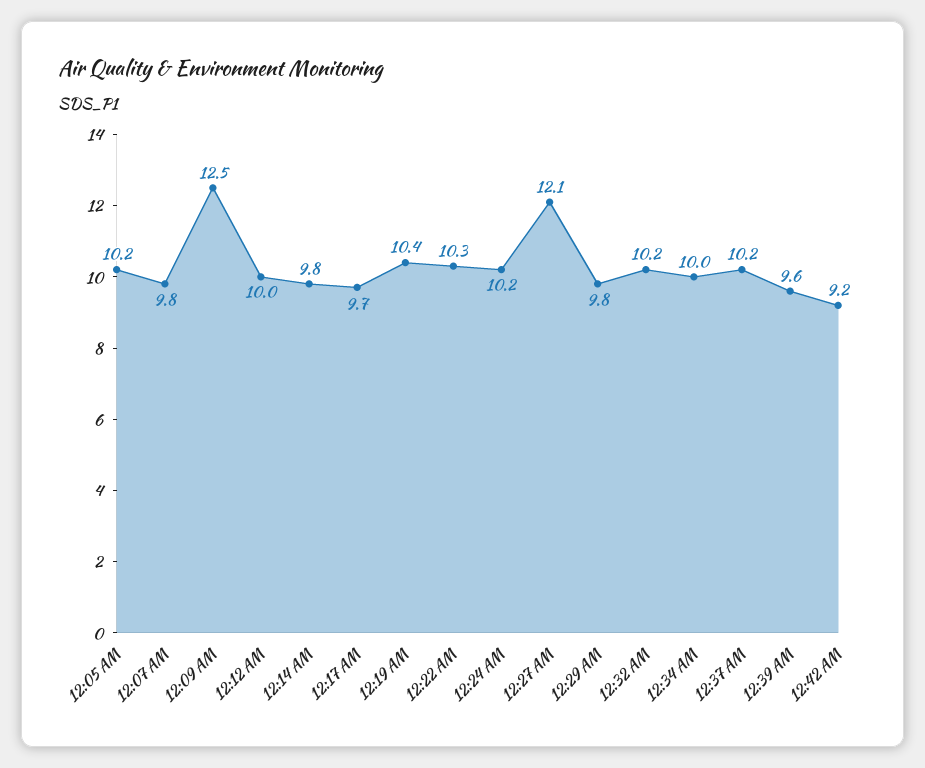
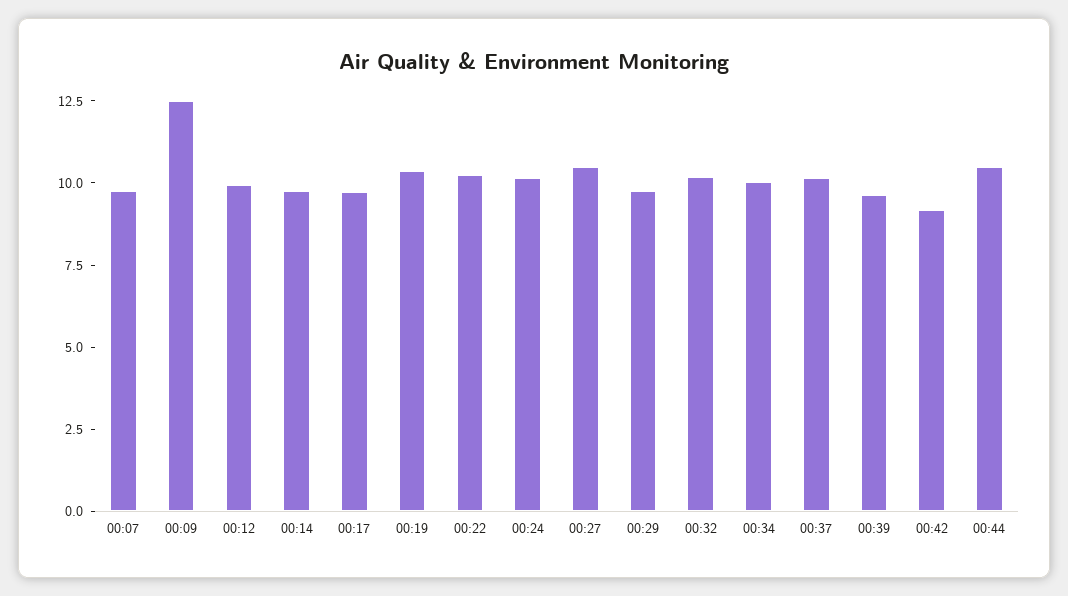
12:05 AM: 10.2 -> none
12:27 AM: 12.1 -> 10.5
00:44: none -> 10.5

